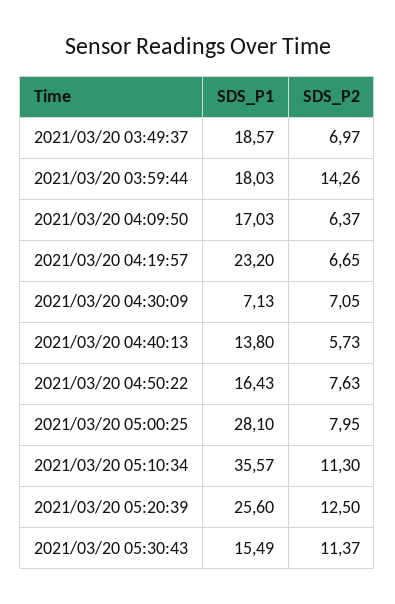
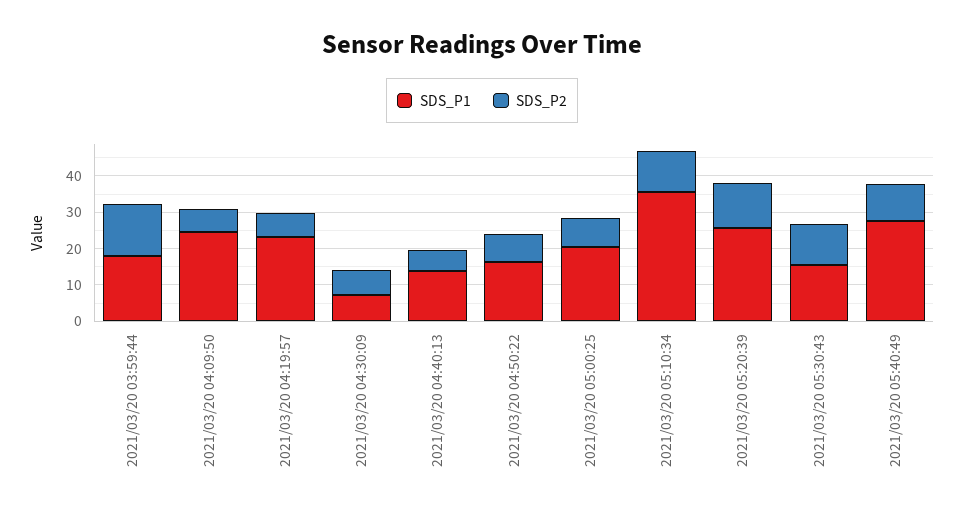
SDS_P1, 2021/03/20 03:49:37: 18.57 -> none
SDS_P2, 2021/03/20 03:49:37: 6.97 -> none
SDS_P1, 2021/03/20 04:09:50: 17.03 -> 25
SDS_P1, 2021/03/20 05:00:25: 28.1 -> 20
SDS_P1, 2021/03/20 05:40:49: none -> 27.5
SDS_P2, 2021/03/20 05:40:49: none -> 10

